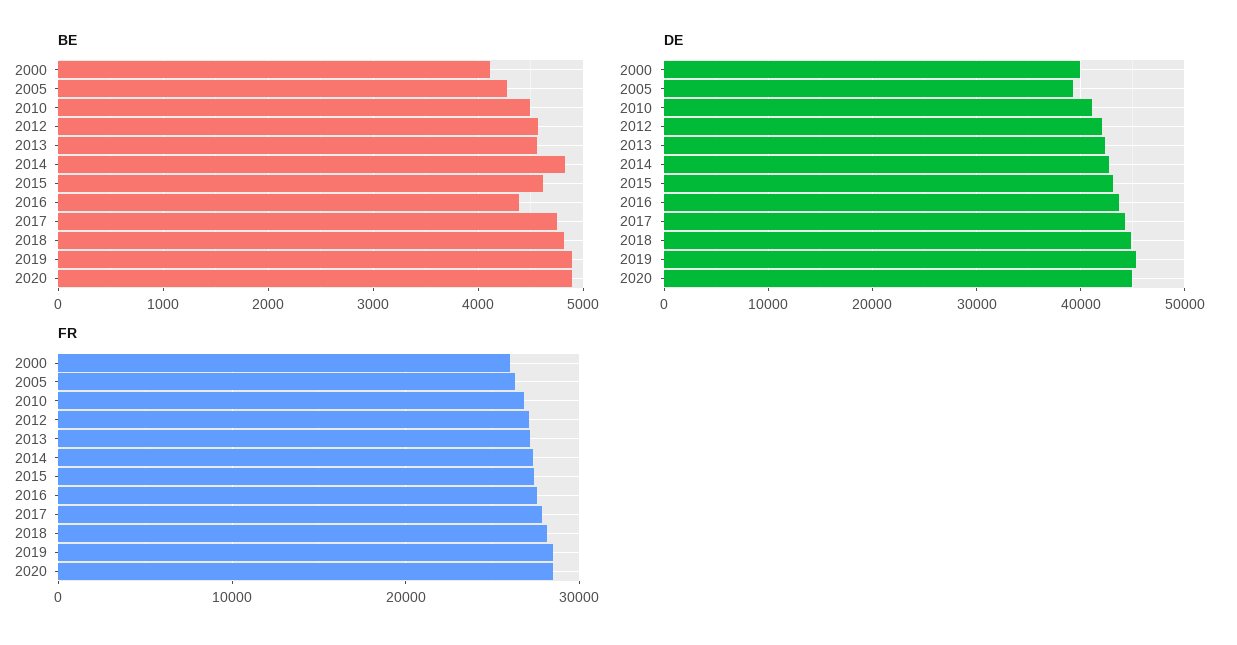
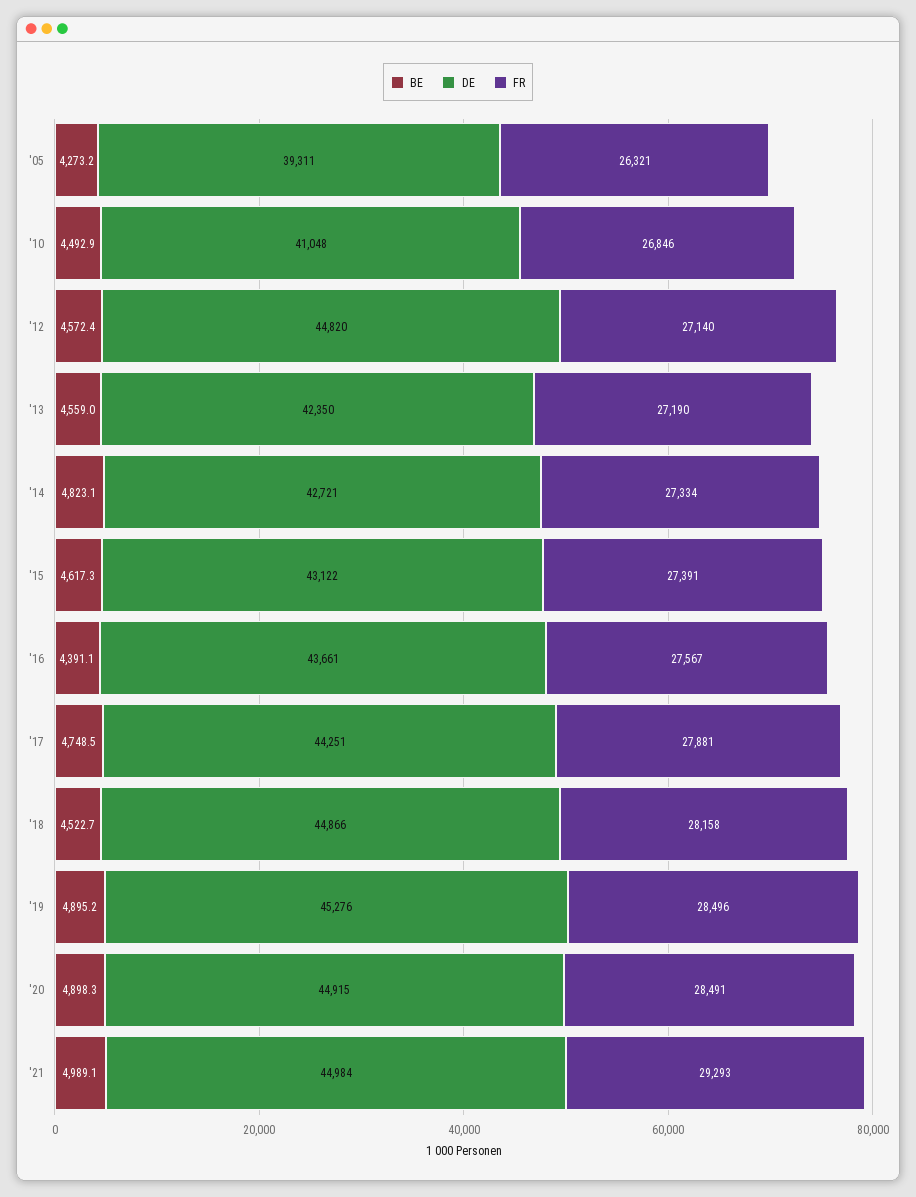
BE, 2000: 4100 -> none
BE, 2018: 4800 -> 4522.7
DE, 2000: 40000 -> none
DE, 2012: 42000 -> 44820
FR, 2000: 26000 -> none
BE, '21: none -> 4989.1
DE, '21: none -> 44984
FR, '21: none -> 29293

